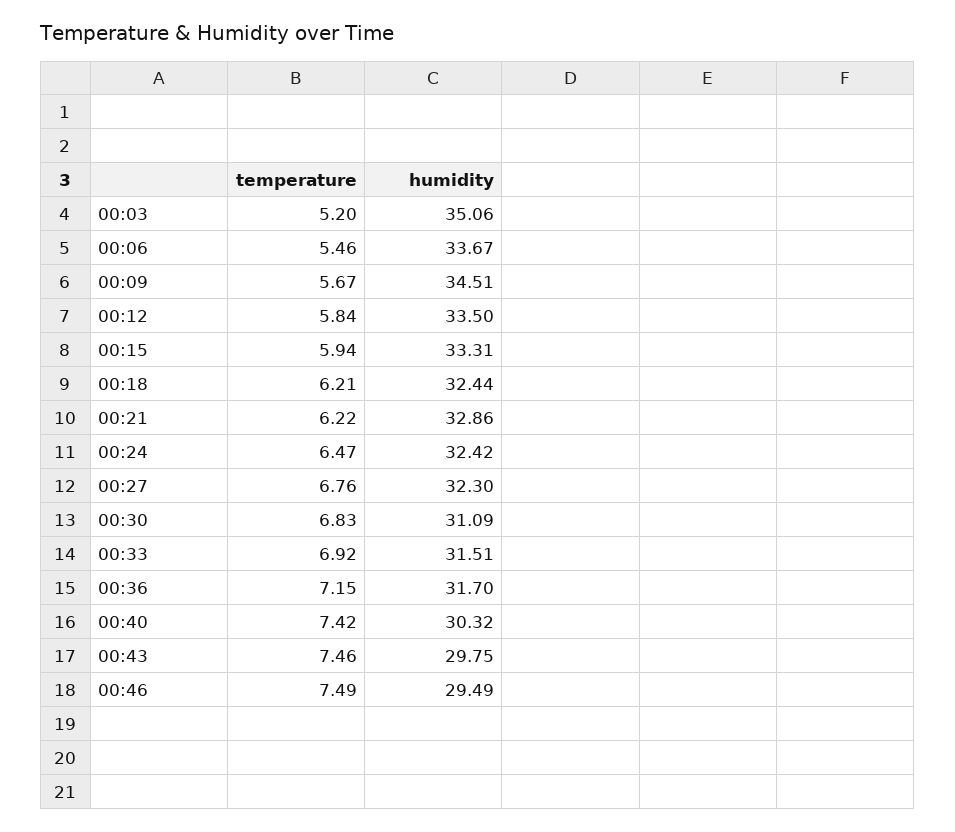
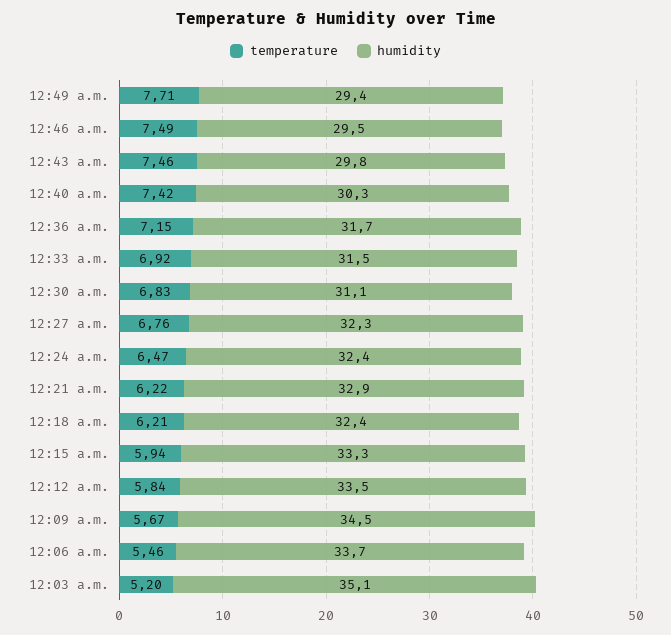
temperature, 12:49 a.m.: none -> 7.71
humidity, 12:49 a.m.: none -> 29.4

